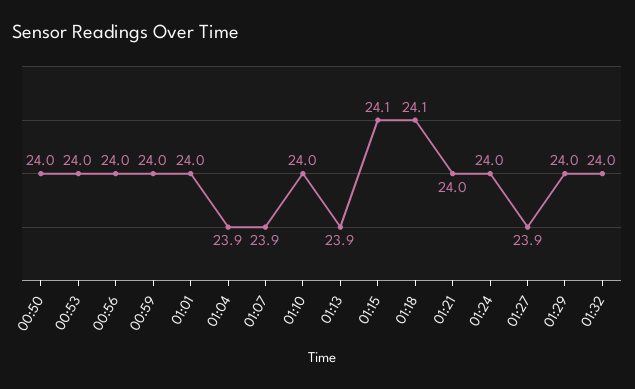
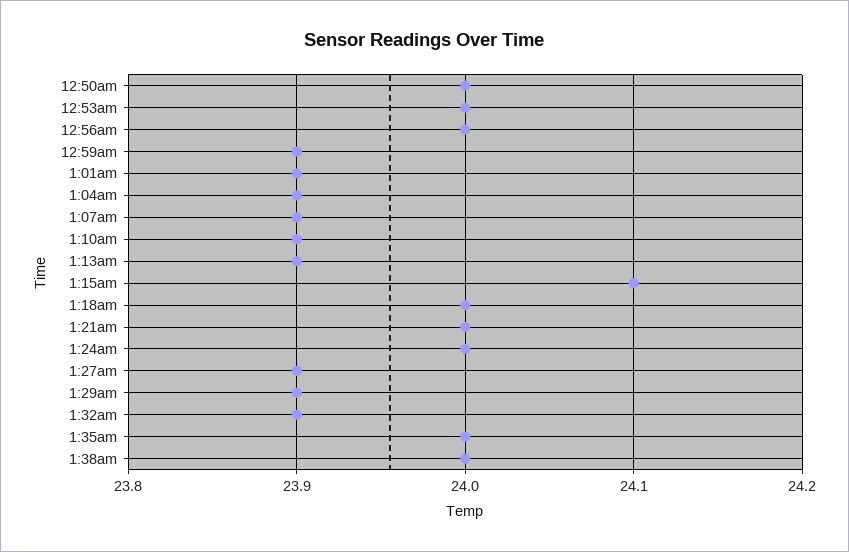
00:59: 24 -> 23.9
01:01: 24 -> 23.9
01:10: 24 -> 23.9
01:18: 24.1 -> 24
01:29: 24 -> 23.9
01:32: 24 -> 23.9
1:35am: none -> 24
1:38am: none -> 24

